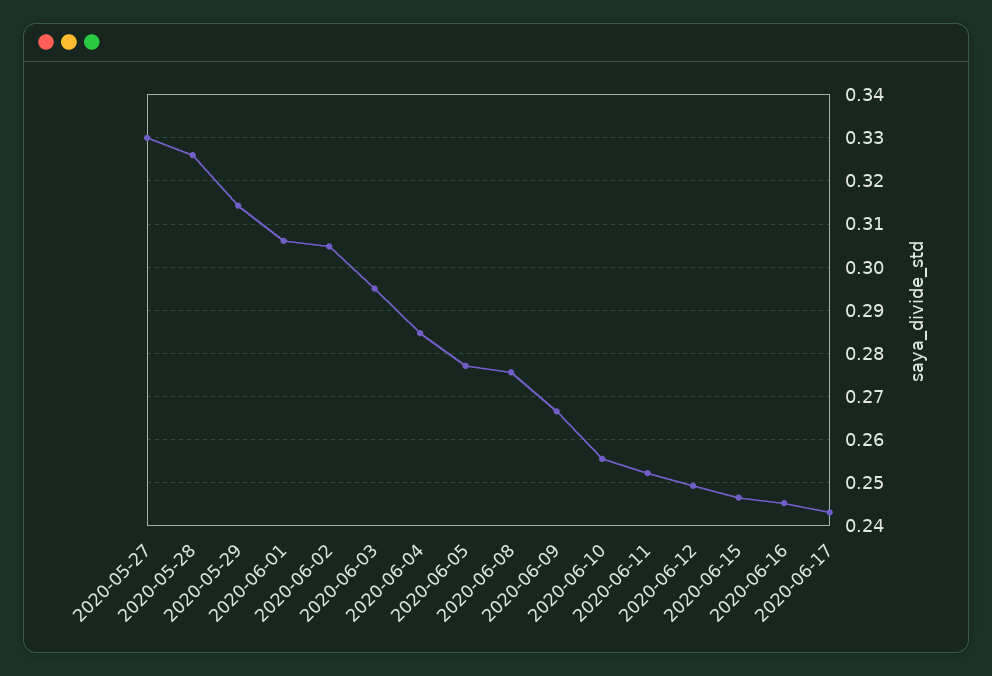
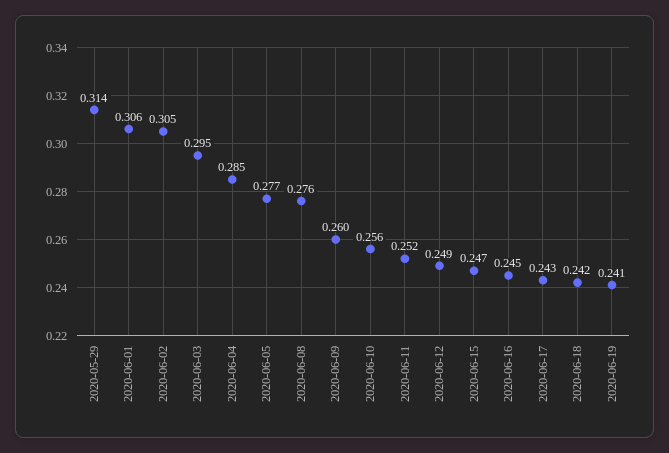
2020-05-27: 0.33 -> none
2020-05-28: 0.326 -> none
2020-06-09: 0.266 -> 0.26
2020-06-18: none -> 0.242
2020-06-19: none -> 0.241

